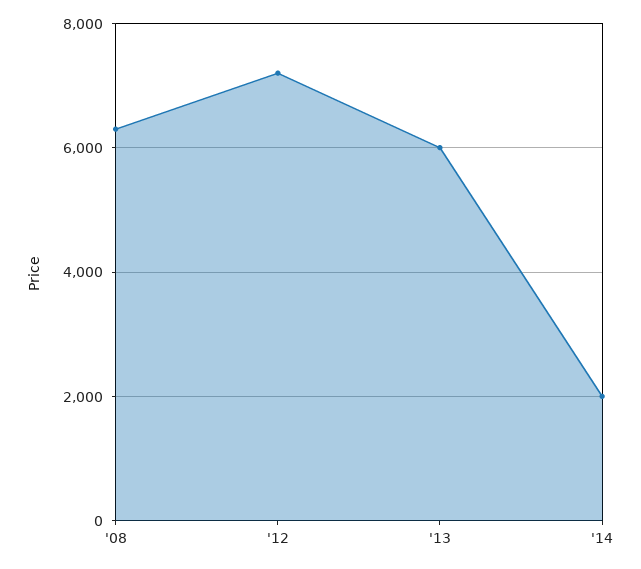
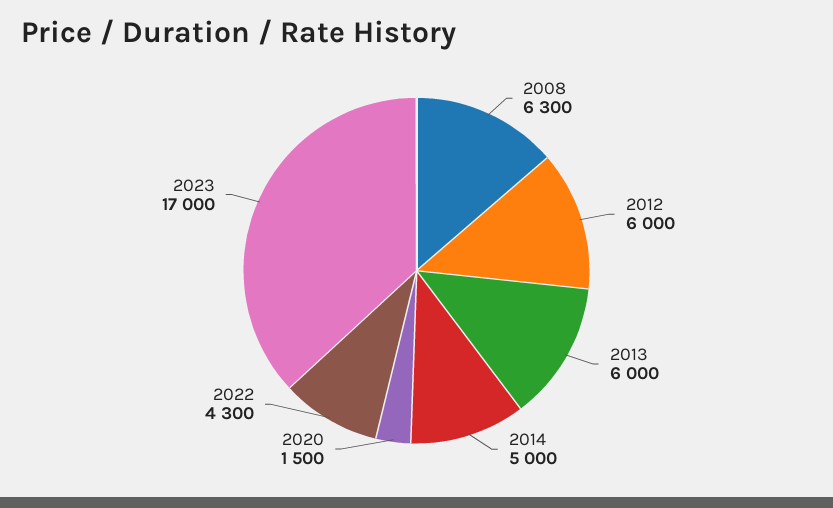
'12: 7200 -> 6000
'14: 2000 -> 5000
2020: none -> 1500
2022: none -> 4300
2023: none -> 17000

